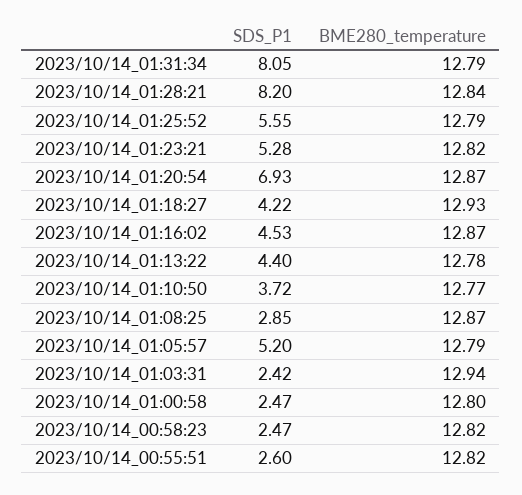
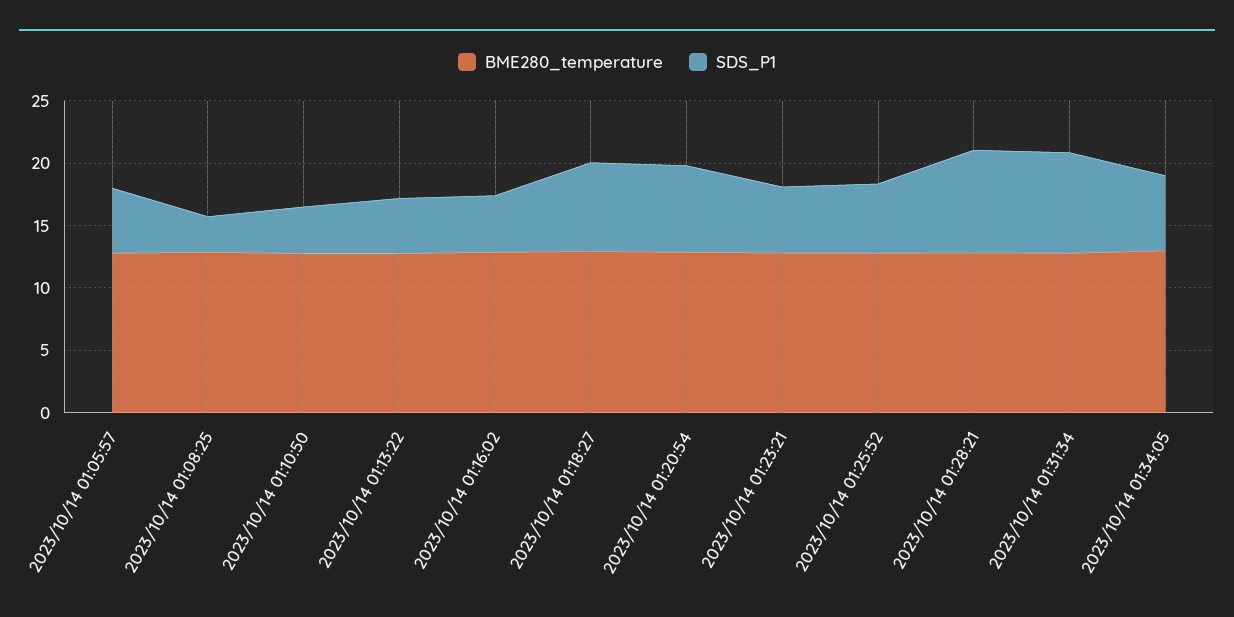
SDS_P1, 2023/10/14_01:18:27: 4.22 -> 7
SDS_P1, 2023/10/14_01:03:31: 2.42 -> none
BME280_temperature, 2023/10/14_01:03:31: 12.94 -> none
SDS_P1, 2023/10/14_01:00:58: 2.47 -> none
BME280_temperature, 2023/10/14_01:00:58: 12.8 -> none
SDS_P1, 2023/10/14_00:58:23: 2.47 -> none
BME280_temperature, 2023/10/14_00:58:23: 12.82 -> none
SDS_P1, 2023/10/14_00:55:51: 2.6 -> none
BME280_temperature, 2023/10/14_00:55:51: 12.82 -> none
BME280_temperature, 2023/10/14 01:34:05: none -> 13
SDS_P1, 2023/10/14 01:34:05: none -> 6

